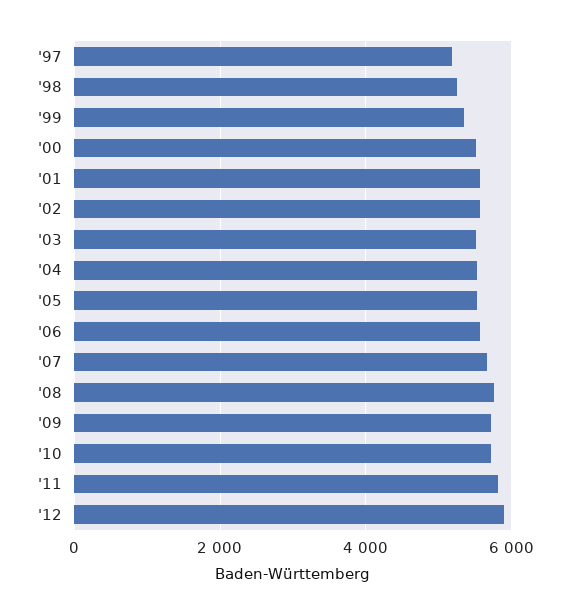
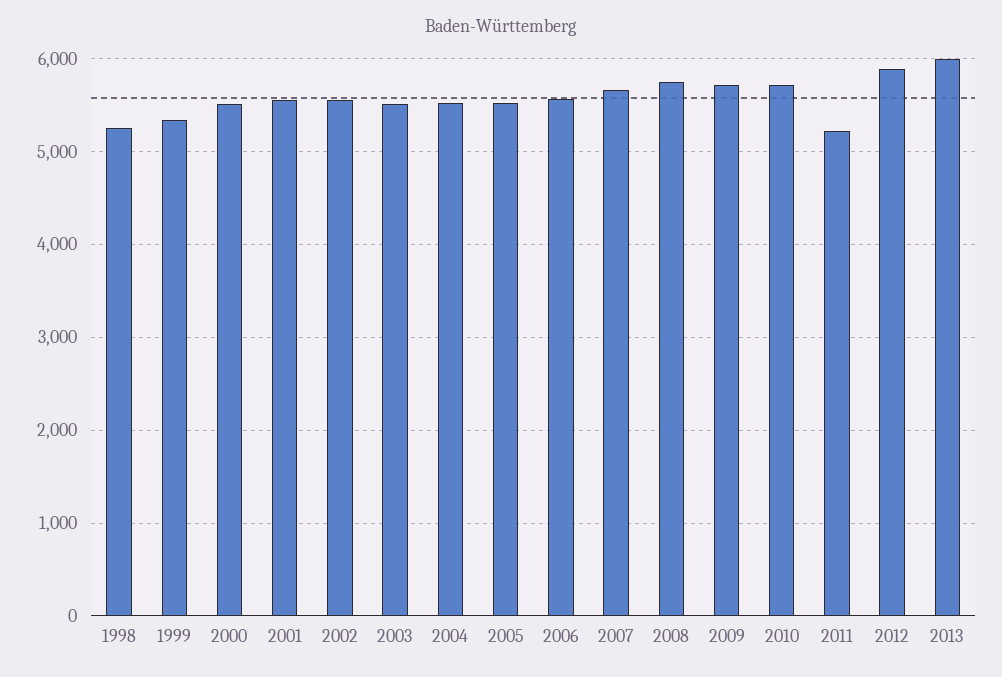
'97: 5200 -> none
'11: 5800 -> 5200
2013: none -> 6000

